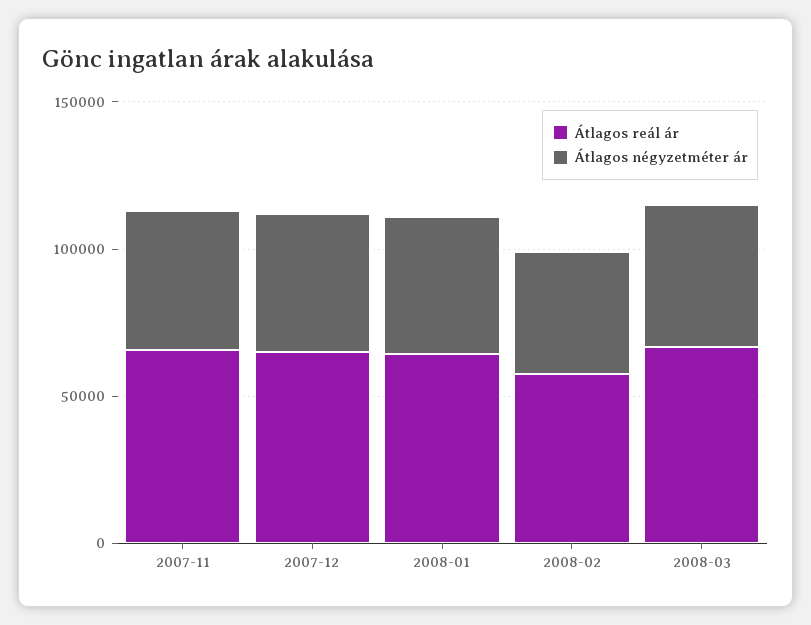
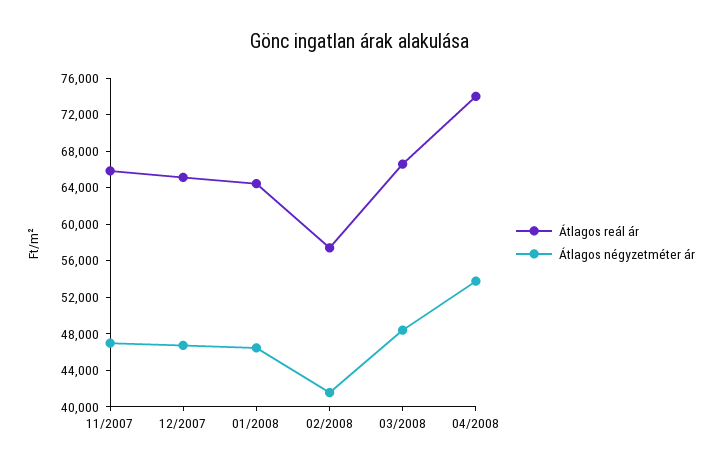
Átlagos reál ár, 04/2008: none -> 74000
Átlagos négyzetméter ár, 04/2008: none -> 54000

